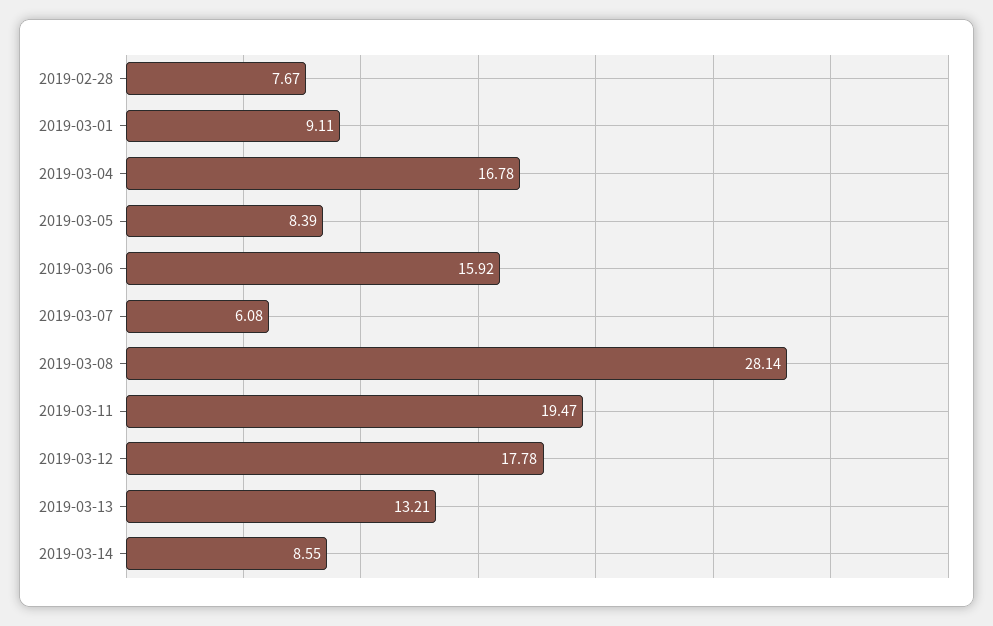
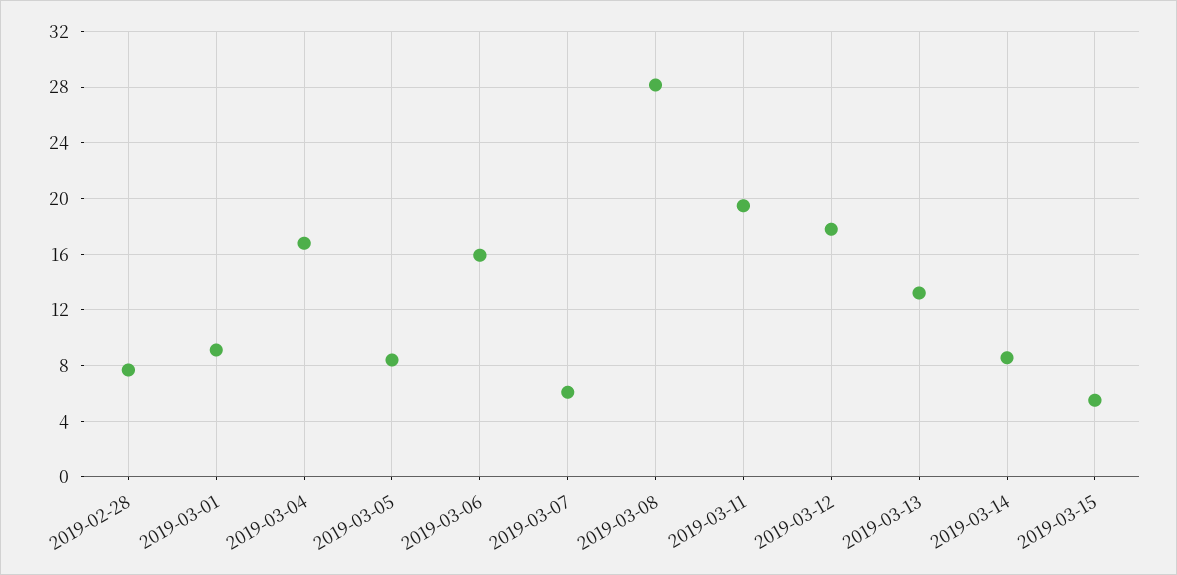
2019-03-15: none -> 5.5

